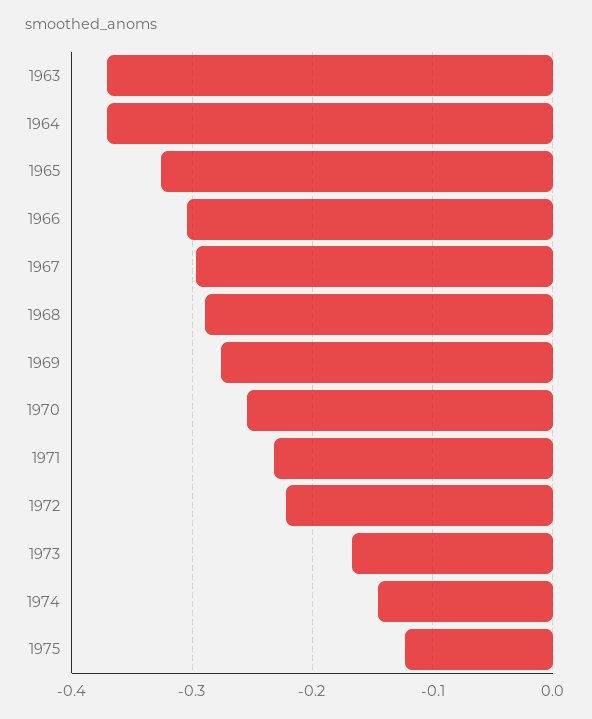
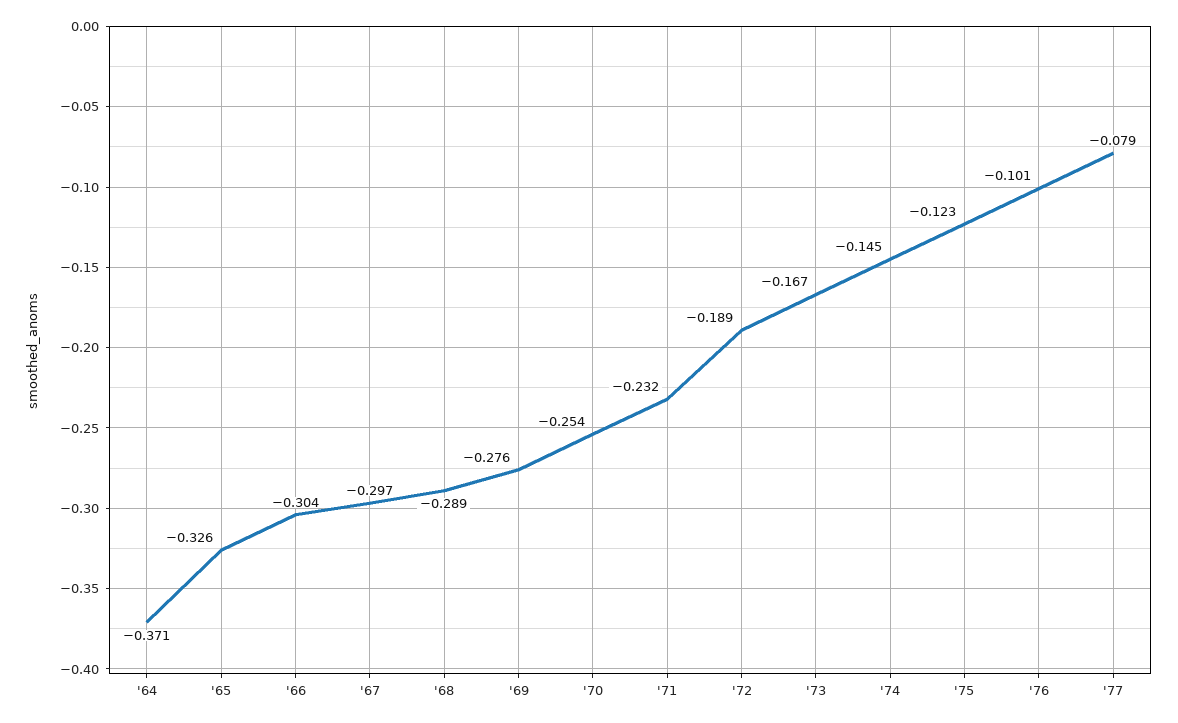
1963: -0.37 -> none
1972: -0.22 -> -0.189
'76: none -> -0.101
'77: none -> -0.079

